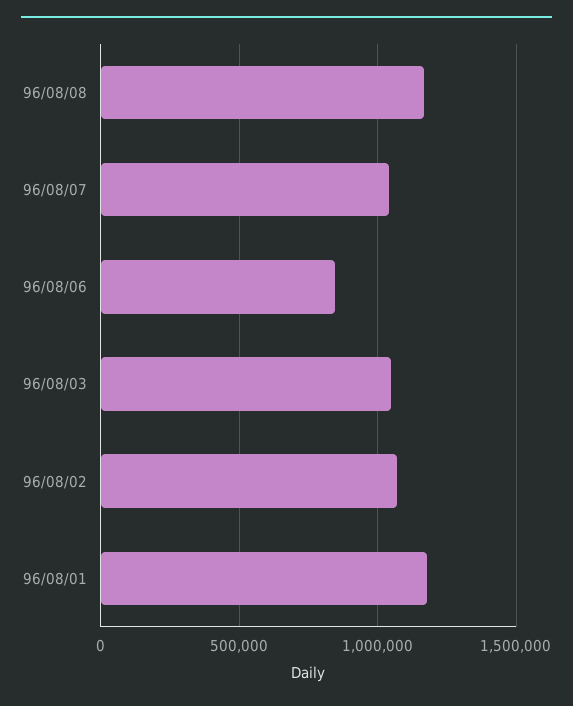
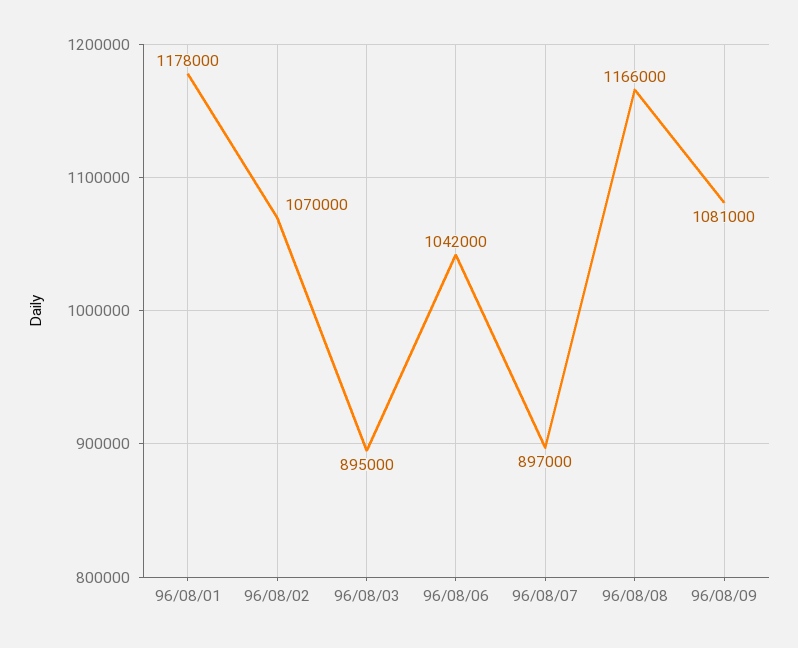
96/08/07: 1050000 -> 897000
96/08/06: 850000 -> 1042000
96/08/03: 1050000 -> 895000
96/08/09: none -> 1081000

